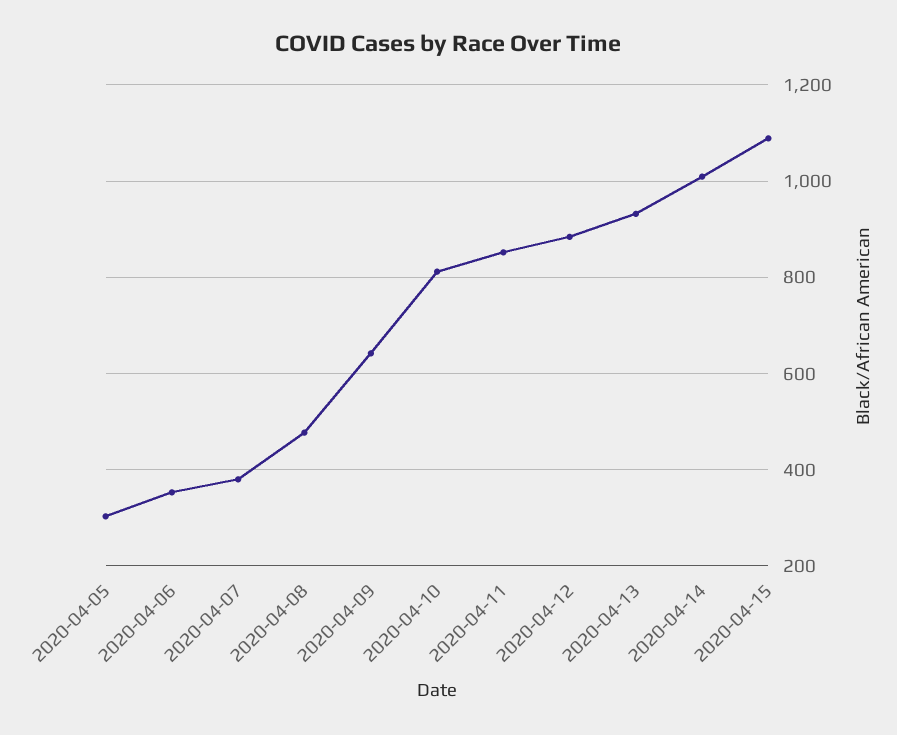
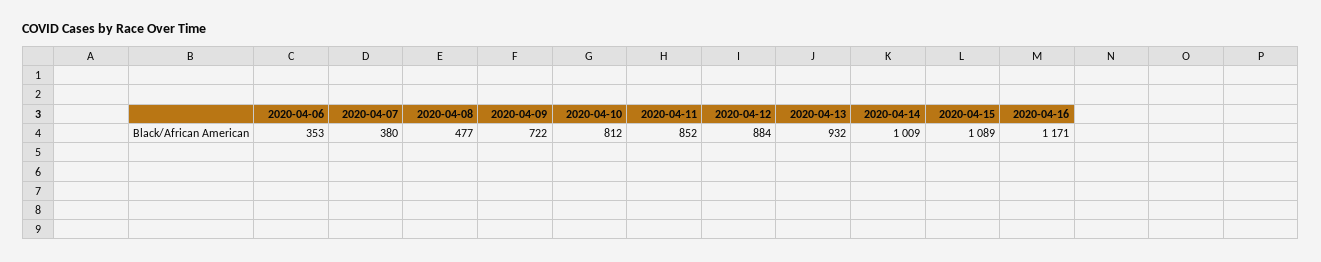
2020-04-05: 300 -> none
2020-04-09: 640 -> 722
2020-04-16: none -> 1171

